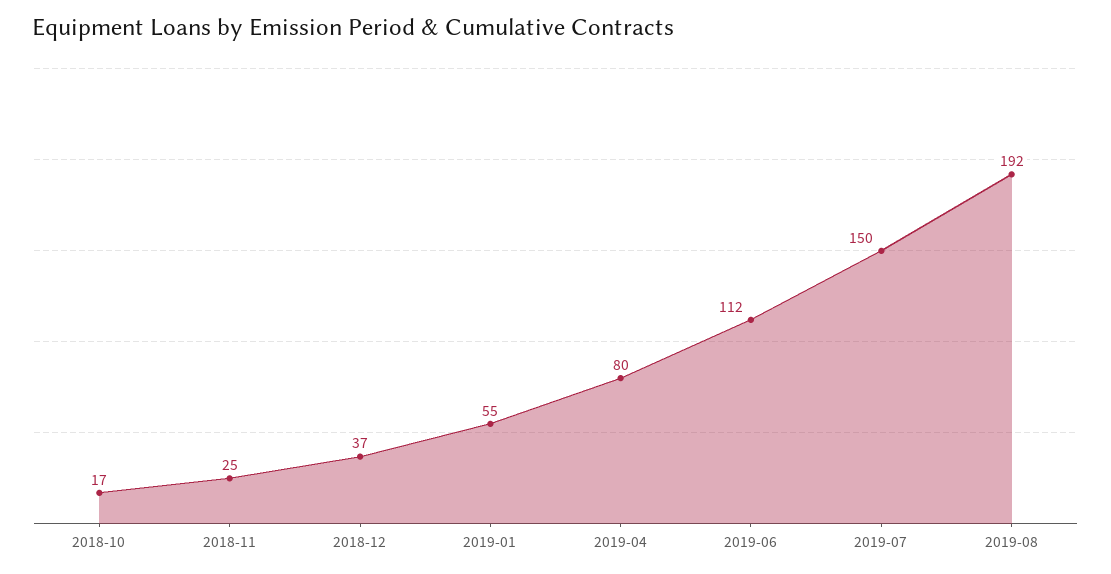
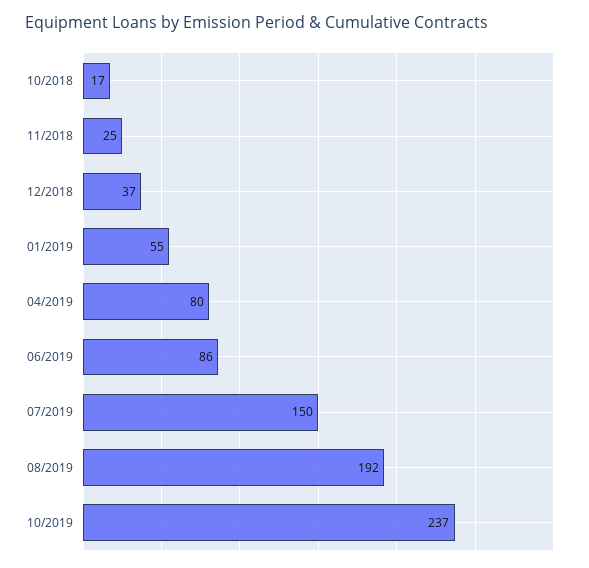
2019-06: 112 -> 86
10/2019: none -> 237

